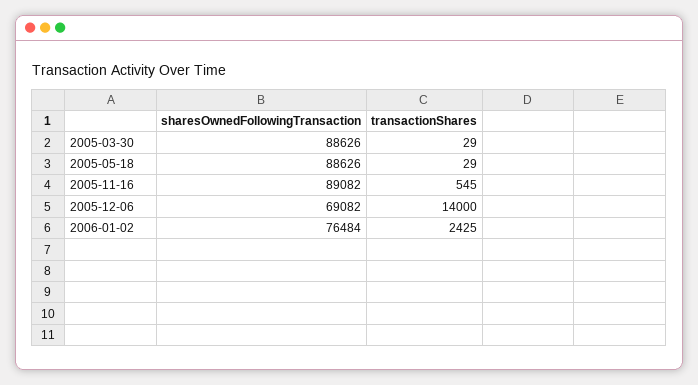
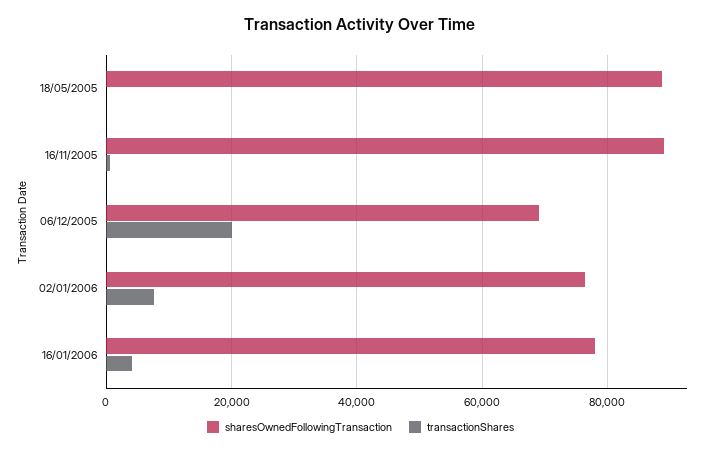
sharesOwnedFollowingTransaction, 2005-03-30: 88626 -> none
transactionShares, 2005-03-30: 29 -> none
transactionShares, 2005-12-06: 14000 -> 20000
transactionShares, 2006-01-02: 2425 -> 8000
sharesOwnedFollowingTransaction, 16/01/2006: none -> 78000
transactionShares, 16/01/2006: none -> 4000

